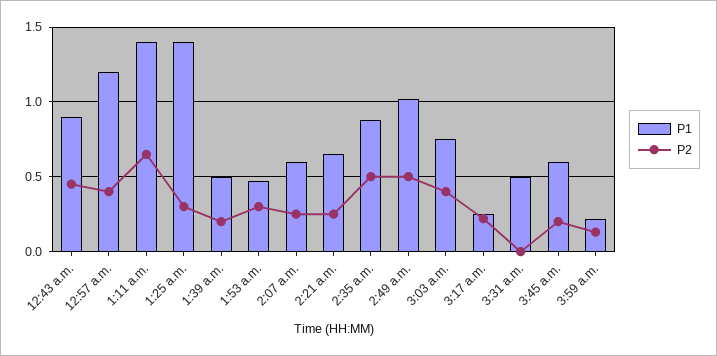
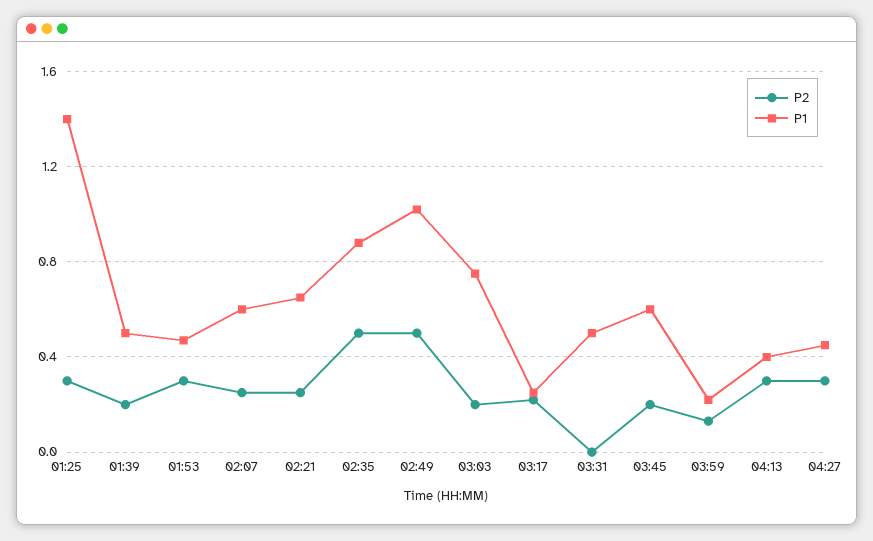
P1, 12:43 a.m.: 0.9 -> none
P2, 12:43 a.m.: 0.45 -> none
P1, 12:57 a.m.: 1.2 -> none
P2, 12:57 a.m.: 0.4 -> none
P1, 1:11 a.m.: 1.4 -> none
P2, 1:11 a.m.: 0.65 -> none
P2, 3:03 a.m.: 0.4 -> 0.2
P2, 04:13: none -> 0.3
P1, 04:13: none -> 0.4
P2, 04:27: none -> 0.3
P1, 04:27: none -> 0.45

